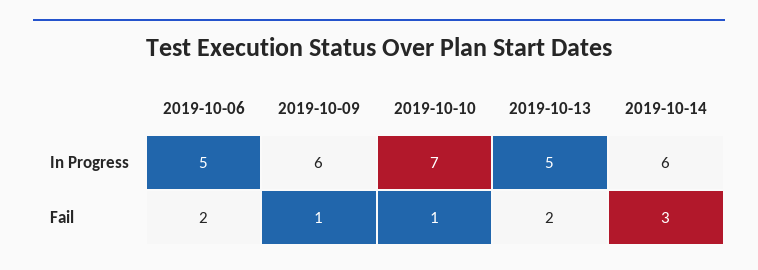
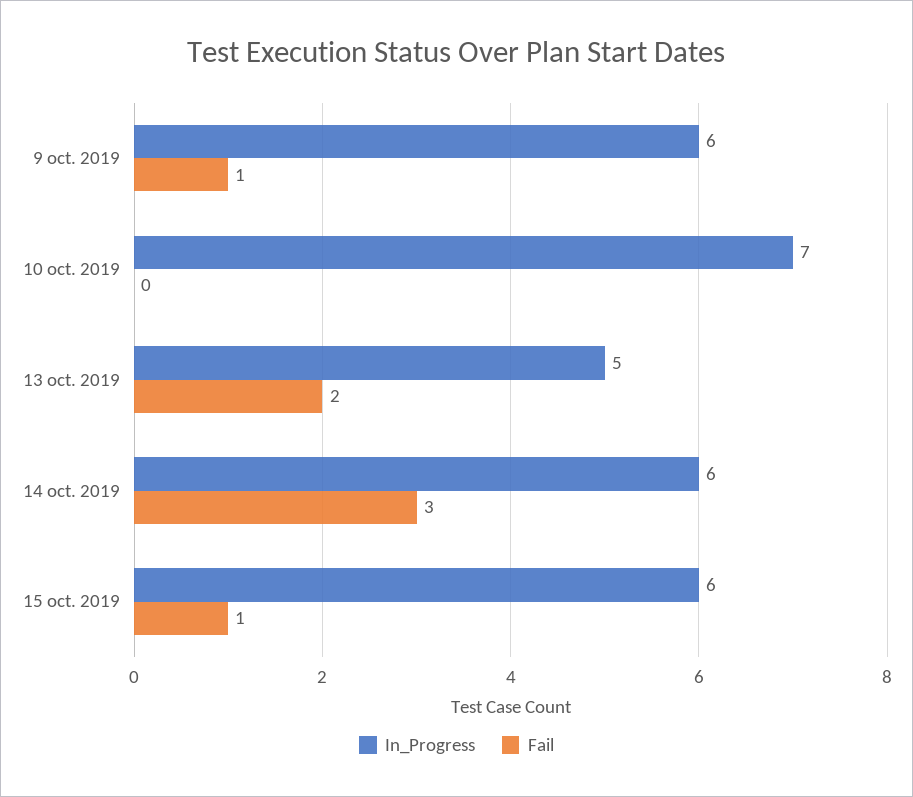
In Progress, 2019-10-06: 5 -> none
Fail, 2019-10-06: 2 -> none
Fail, 2019-10-10: 1 -> 0
In Progress, 15 oct. 2019: none -> 6
Fail, 15 oct. 2019: none -> 1

